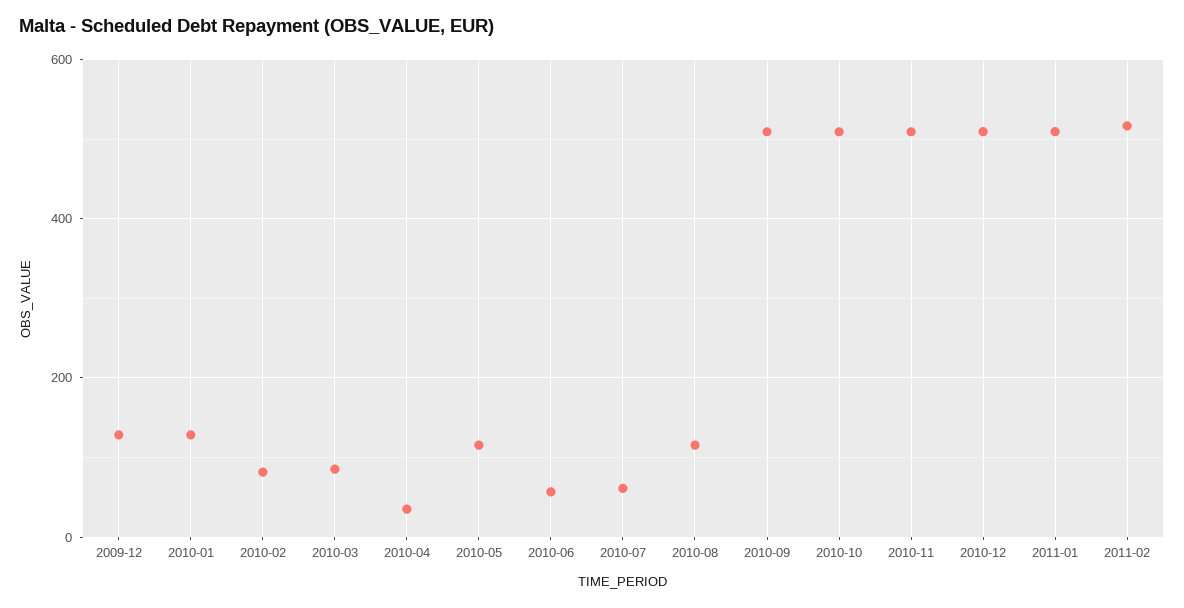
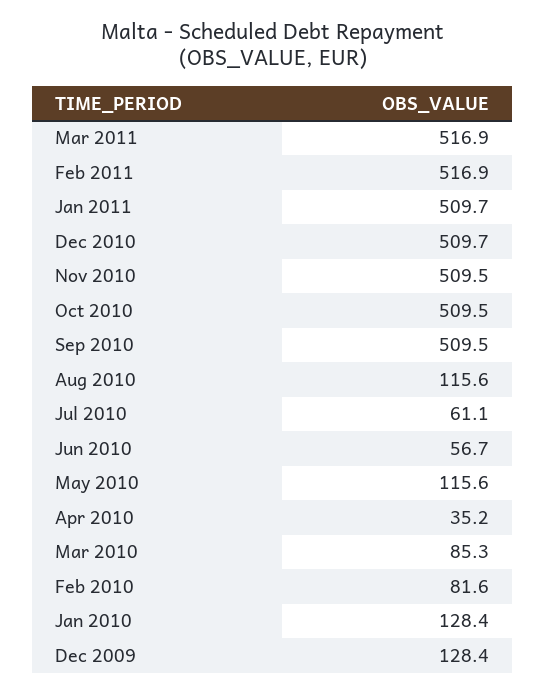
Mar 2011: none -> 516.9

